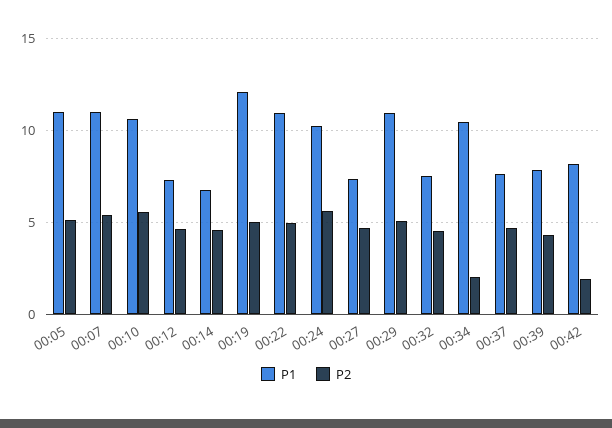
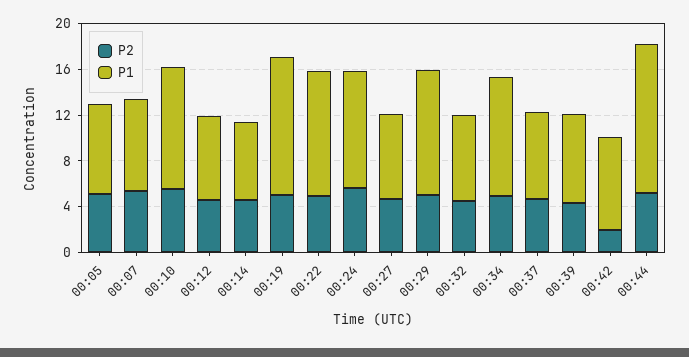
P1, 00:05: 11 -> 8
P1, 00:07: 11 -> 8
P2, 00:34: 2 -> 5
P2, 00:44: none -> 5
P1, 00:44: none -> 13

